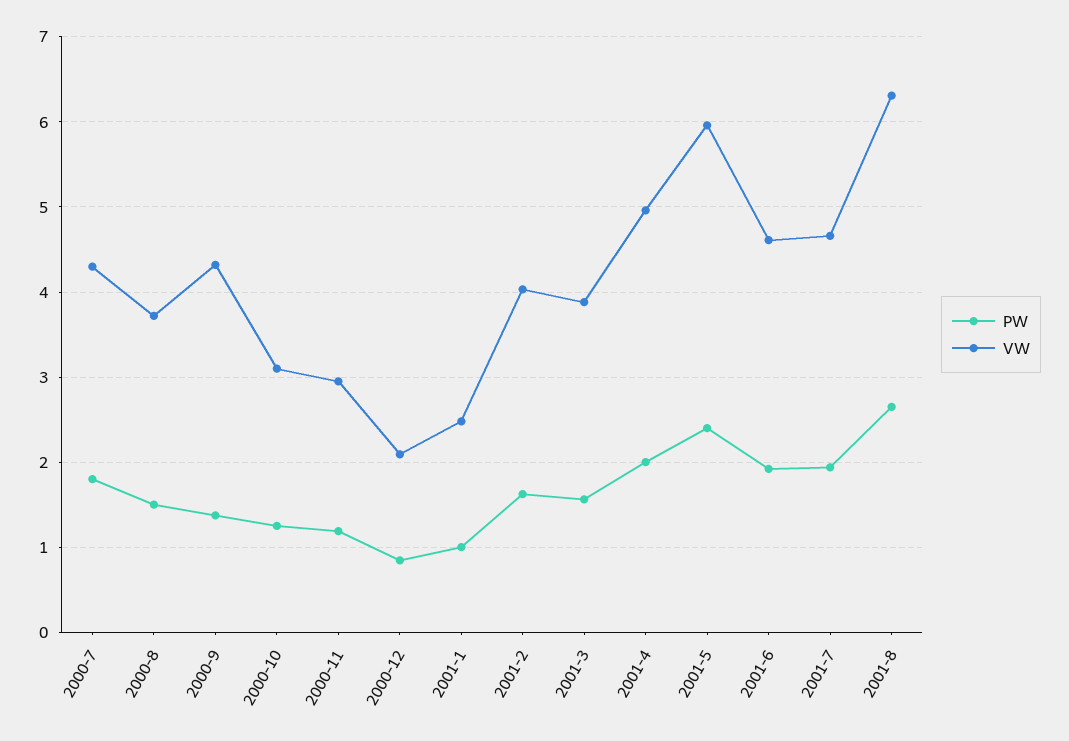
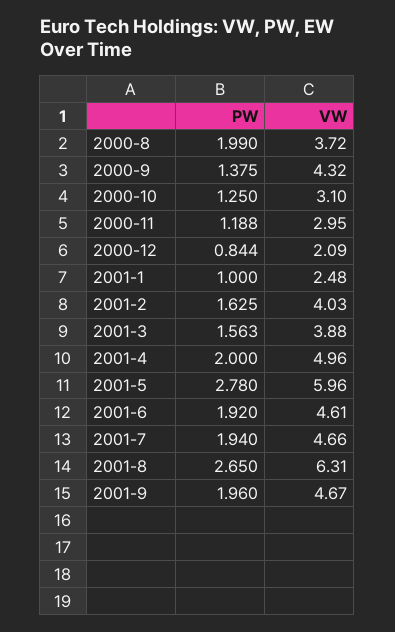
PW, 2000-7: 1.8 -> none
VW, 2000-7: 4.3 -> none
PW, 2000-8: 1.5 -> 1.99
PW, 2001-5: 2.4 -> 2.78
PW, 2001-9: none -> 1.96
VW, 2001-9: none -> 4.67

